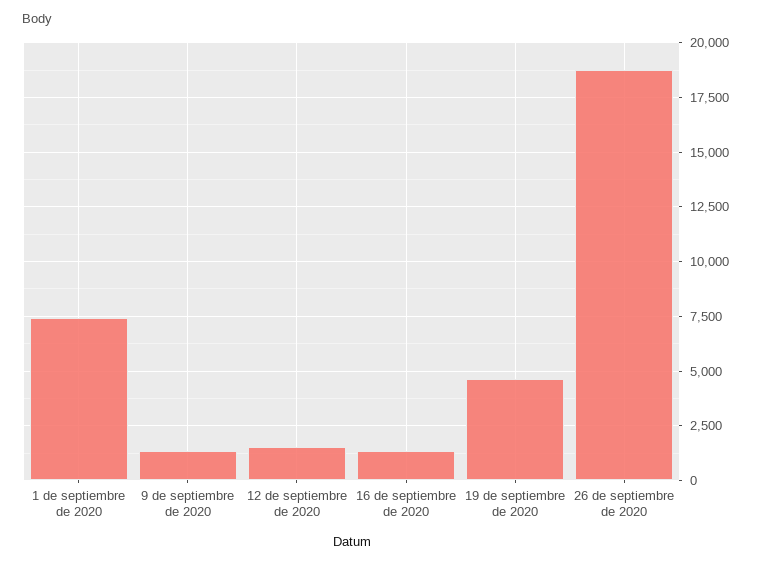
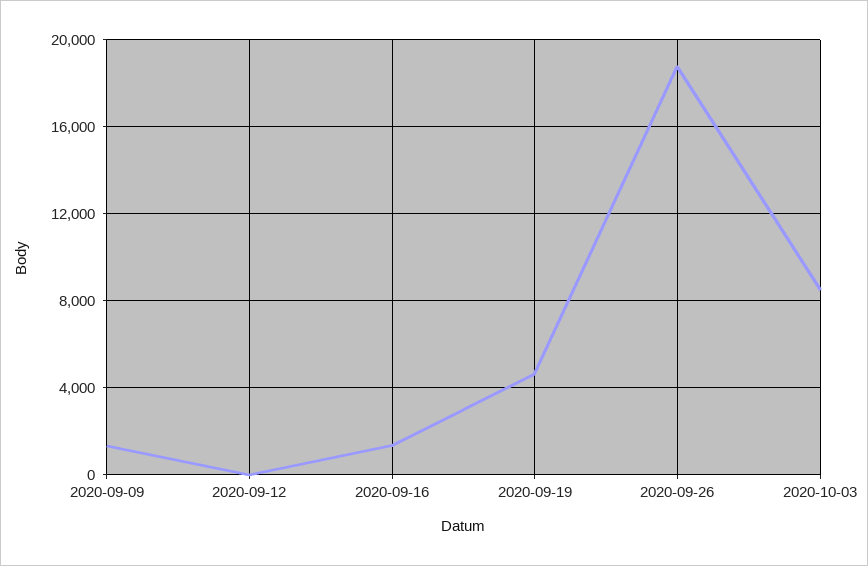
1 de septiembre de 2020: 7500 -> none
12 de septiembre de 2020: 1500 -> 0
2020-10-03: none -> 8500

